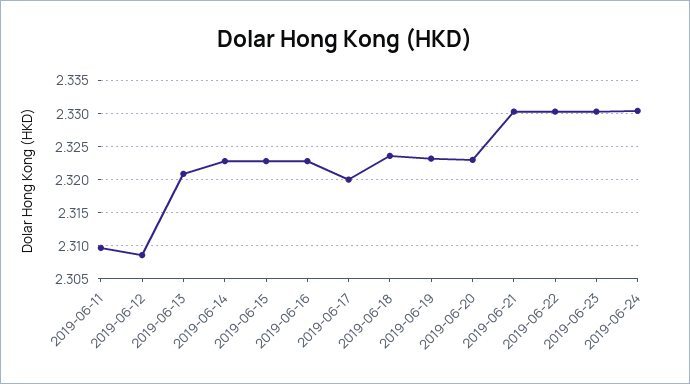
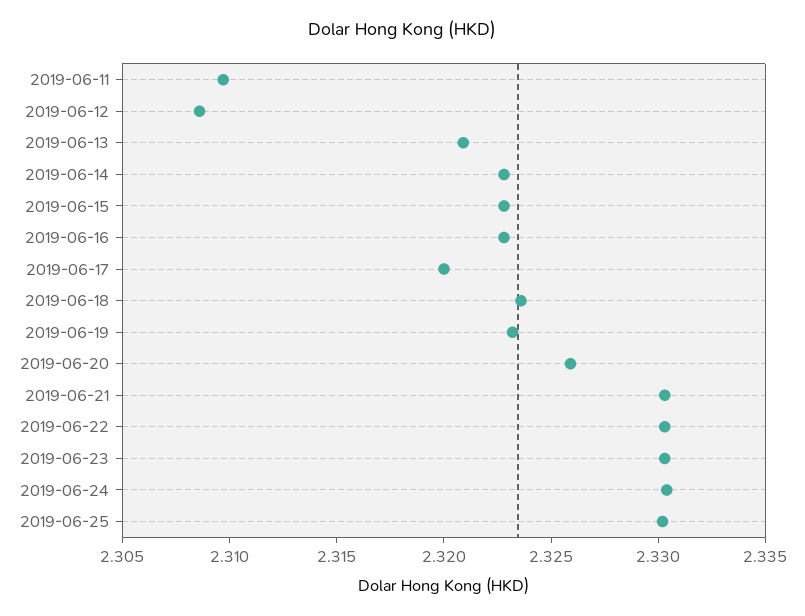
2019-06-20: 2.323 -> 2.326
2019-06-25: none -> 2.33

